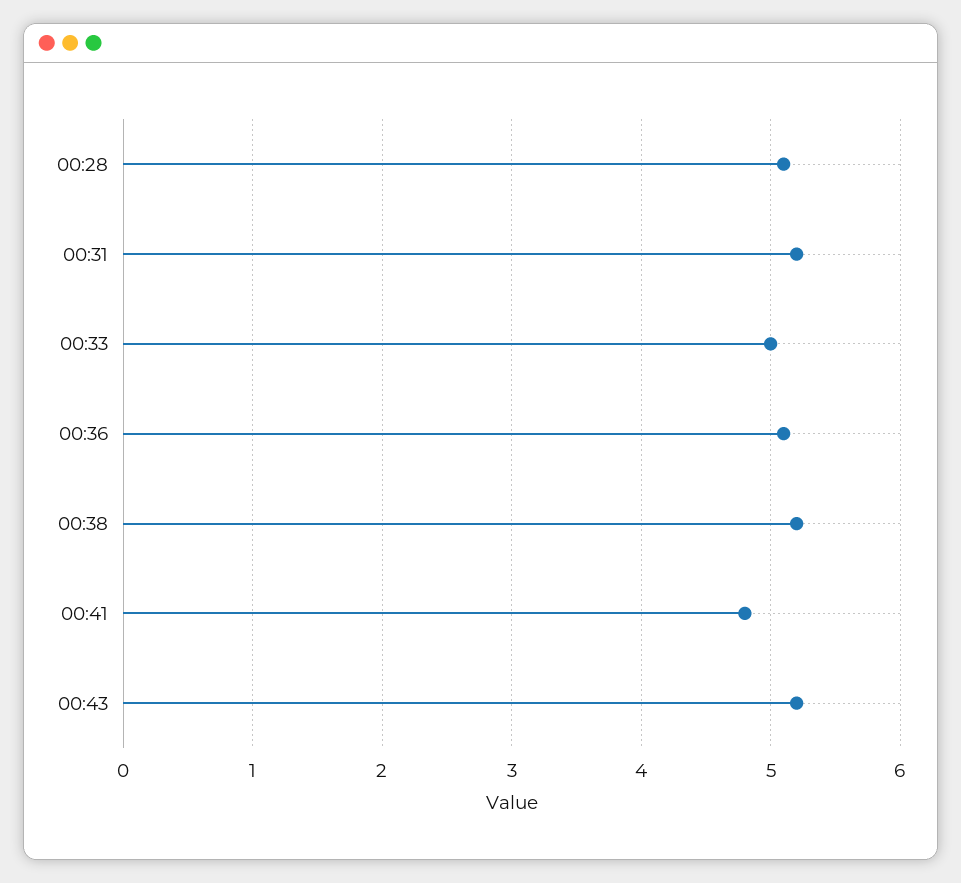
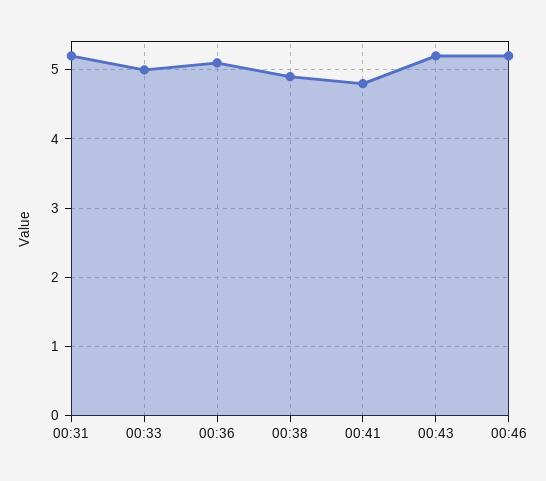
00:28: 5.1 -> none
00:38: 5.2 -> 4.9
00:46: none -> 5.2

